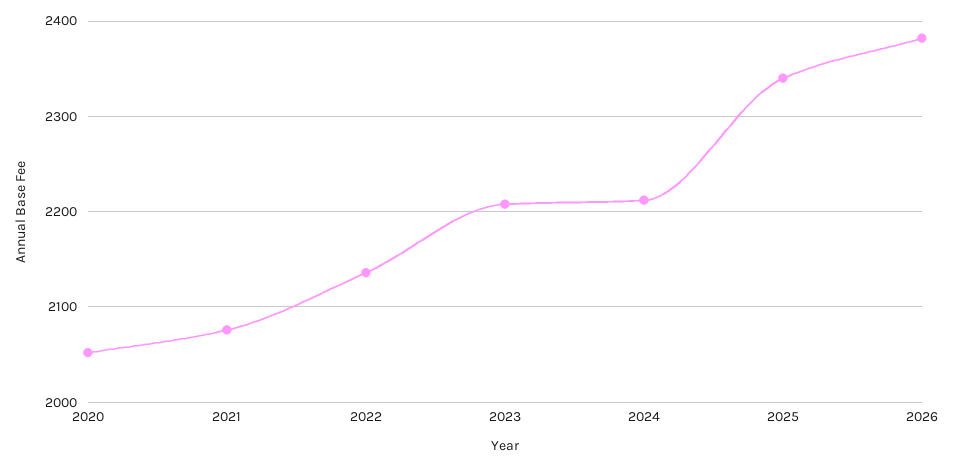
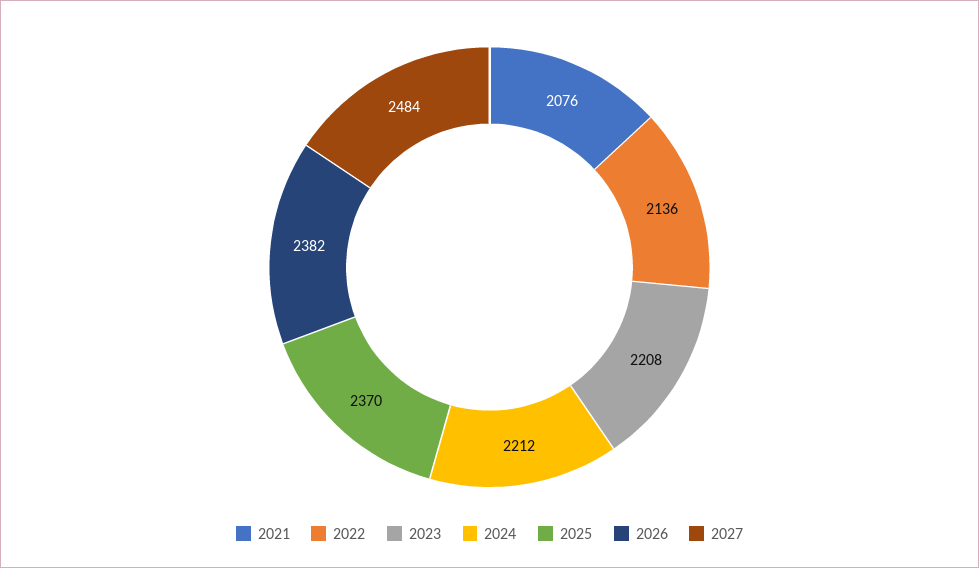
2020: 2050 -> none
2025: 2340 -> 2370
2027: none -> 2484

